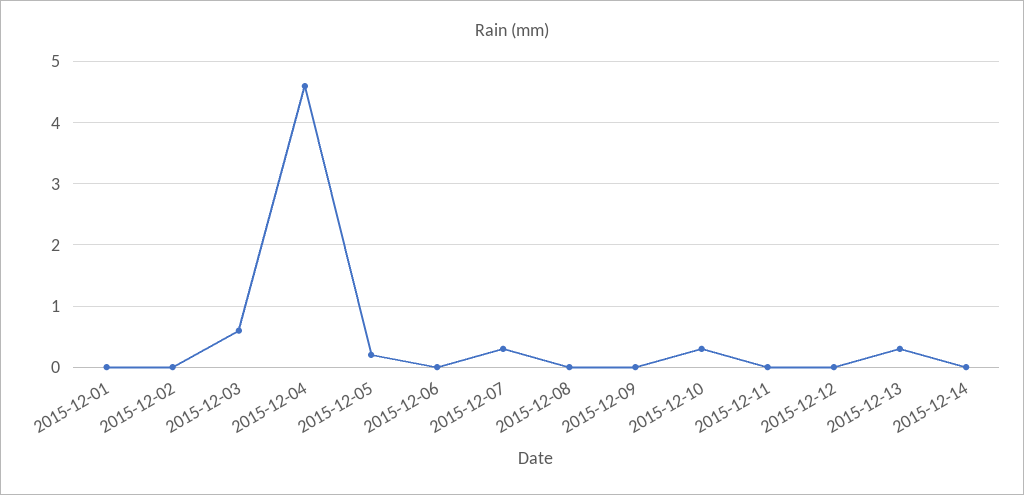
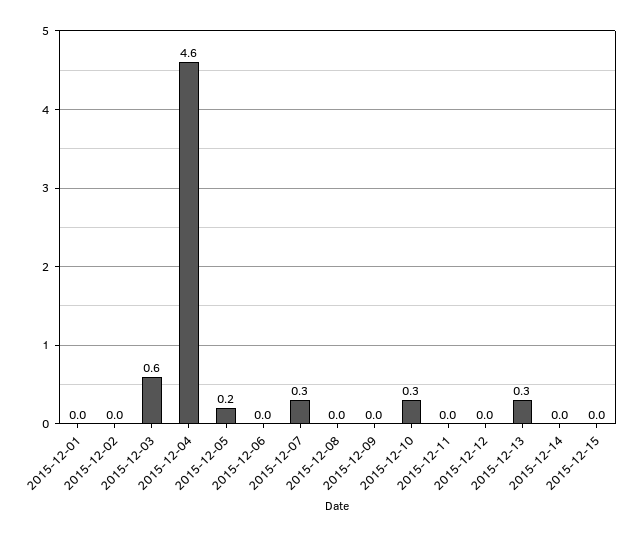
2015-12-15: none -> 0

